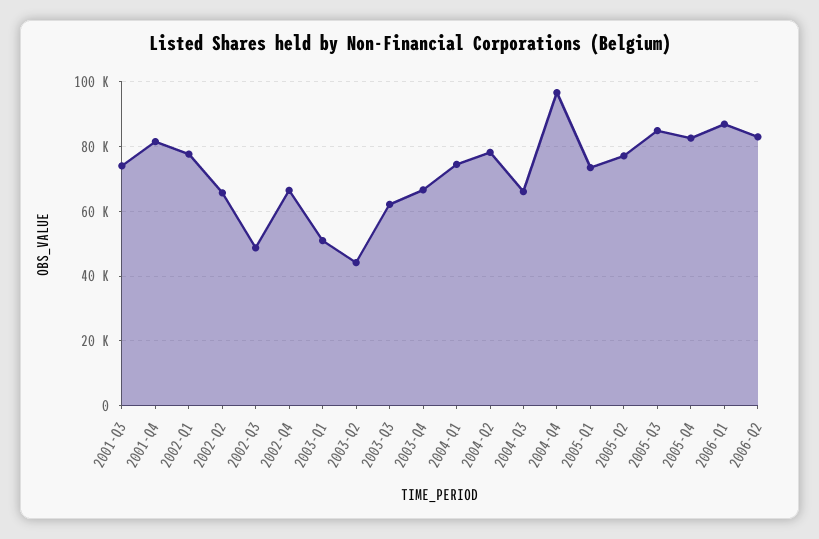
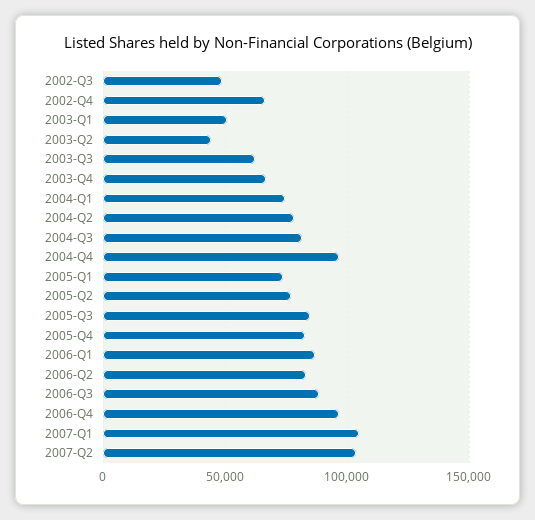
2001-Q3: 74000 -> none
2001-Q4: 82000 -> none
2002-Q1: 78000 -> none
2002-Q2: 66000 -> none
2004-Q3: 66000 -> 80000
2006-Q3: none -> 90000
2006-Q4: none -> 95000
2007-Q1: none -> 105000
2007-Q2: none -> 105000

